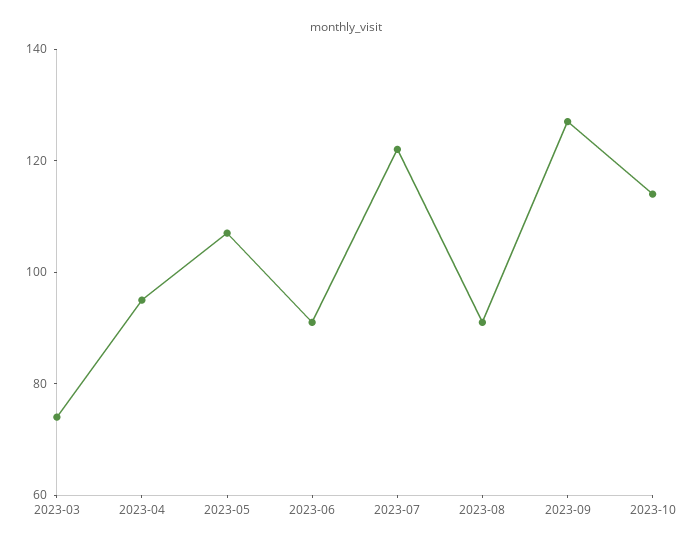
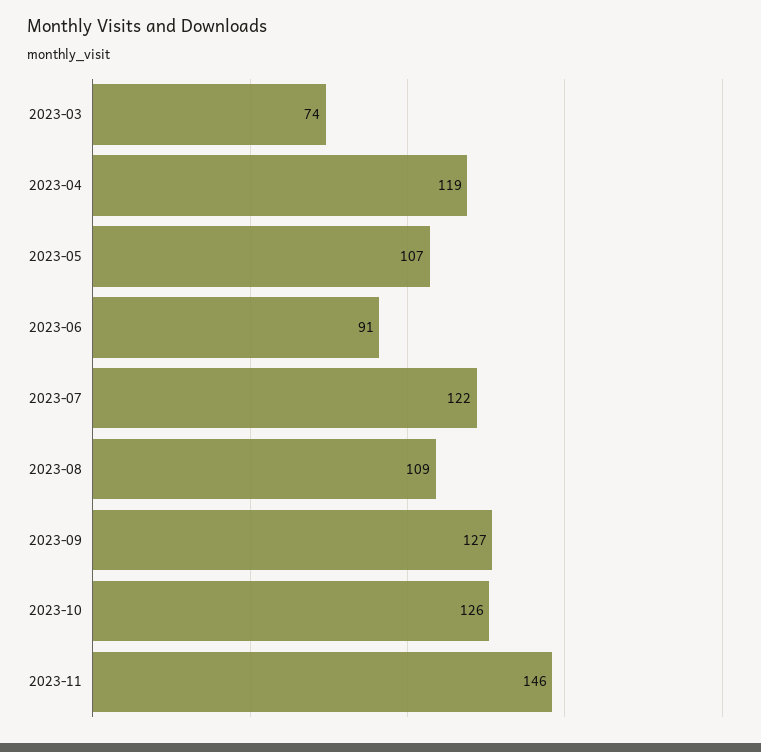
2023-04: 95 -> 119
2023-08: 90 -> 109
2023-10: 115 -> 126
2023-11: none -> 146

